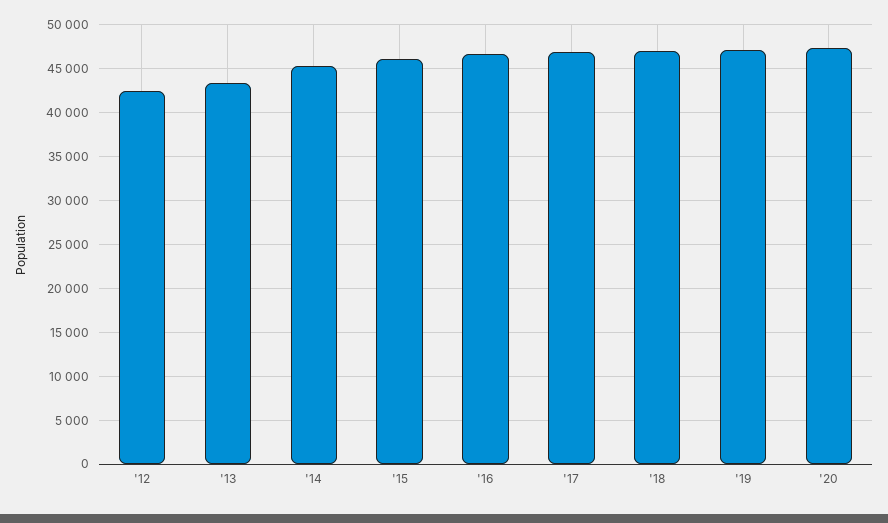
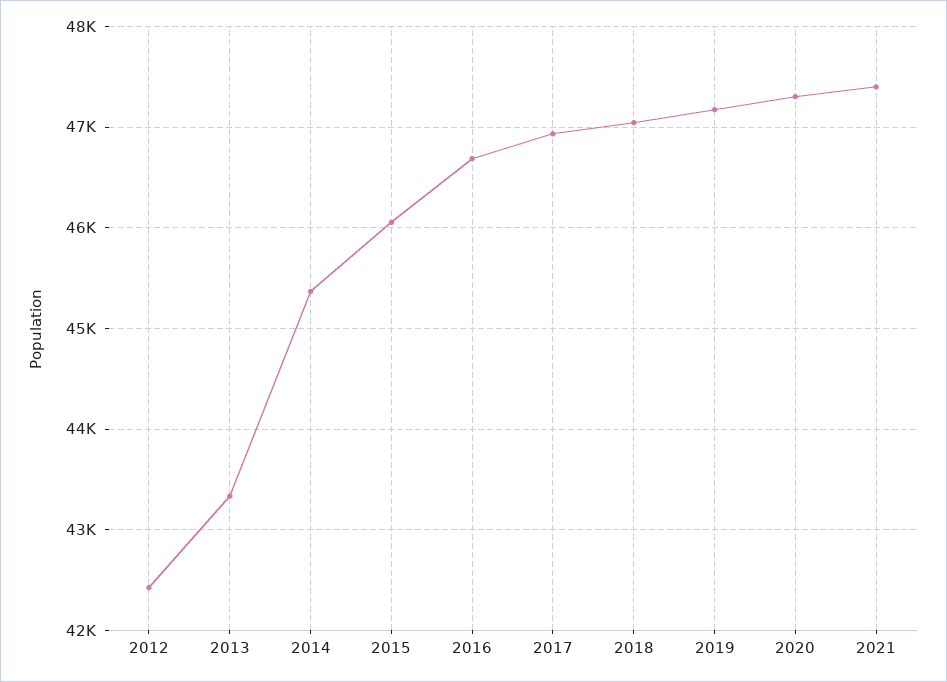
2021: none -> 47400

